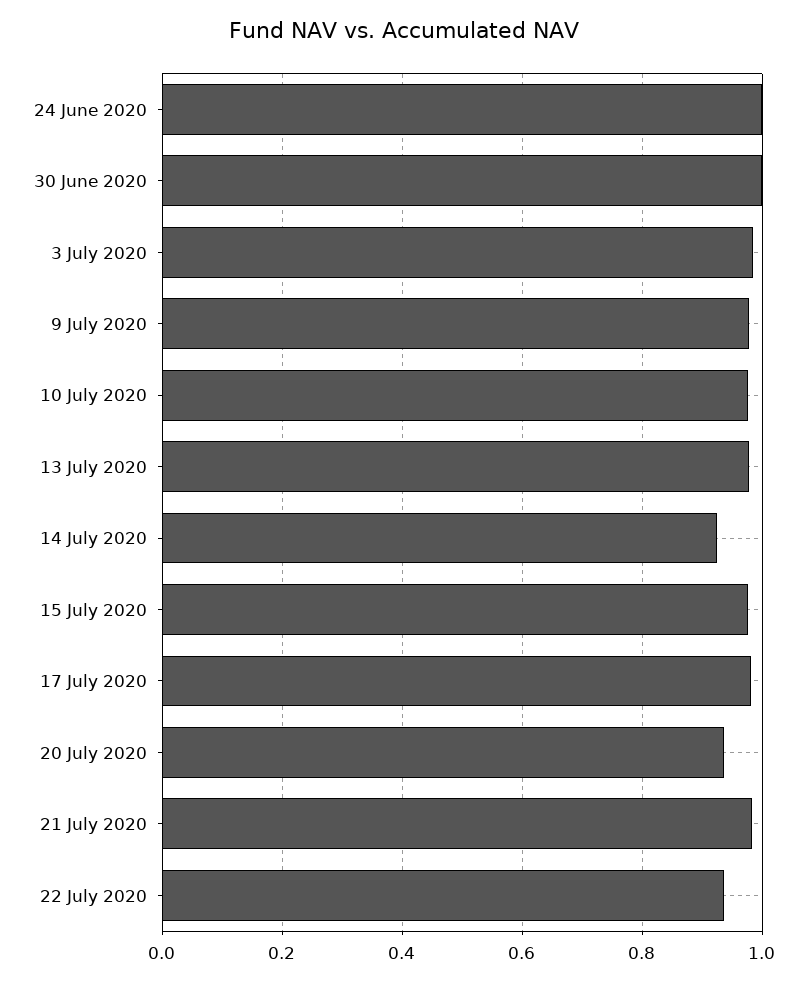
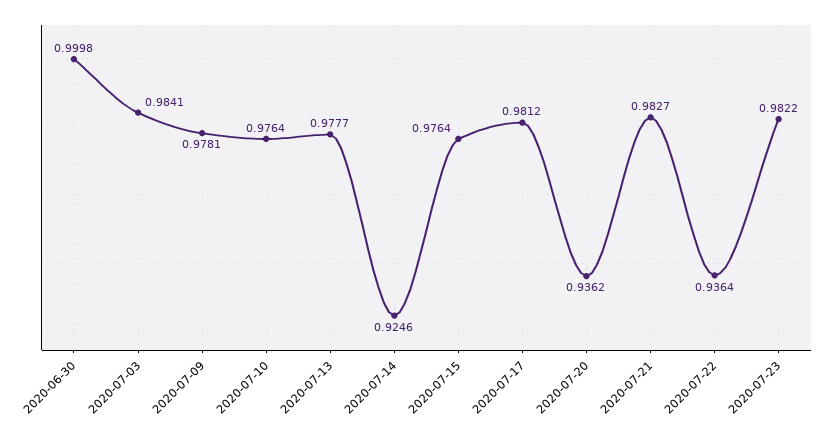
24 June 2020: 1 -> none
2020-07-23: none -> 0.9822

